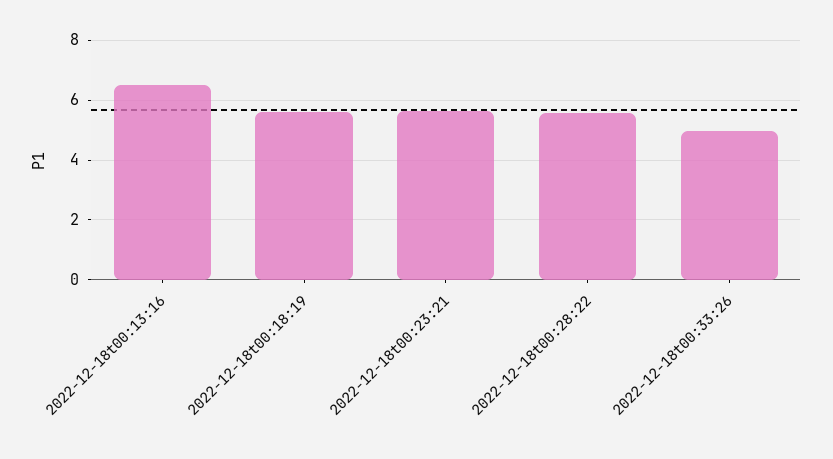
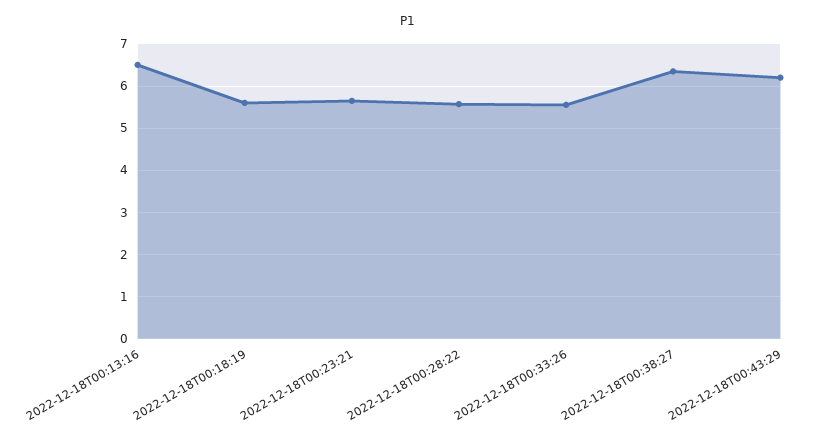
2022-12-18t00:33:26: 5 -> 5.6
2022-12-18T00:38:27: none -> 6.4
2022-12-18T00:43:29: none -> 6.2

